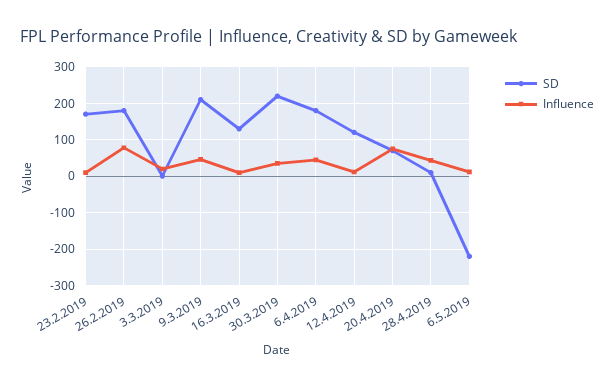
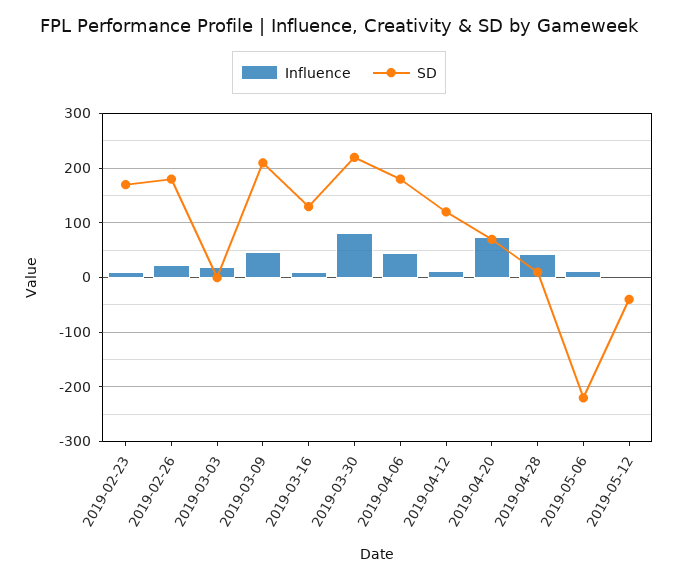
Influence, 26.2.2019: 80 -> 20
Influence, 30.3.2019: 40 -> 80
Influence, 2019-05-12: none -> 0
SD, 2019-05-12: none -> -40

